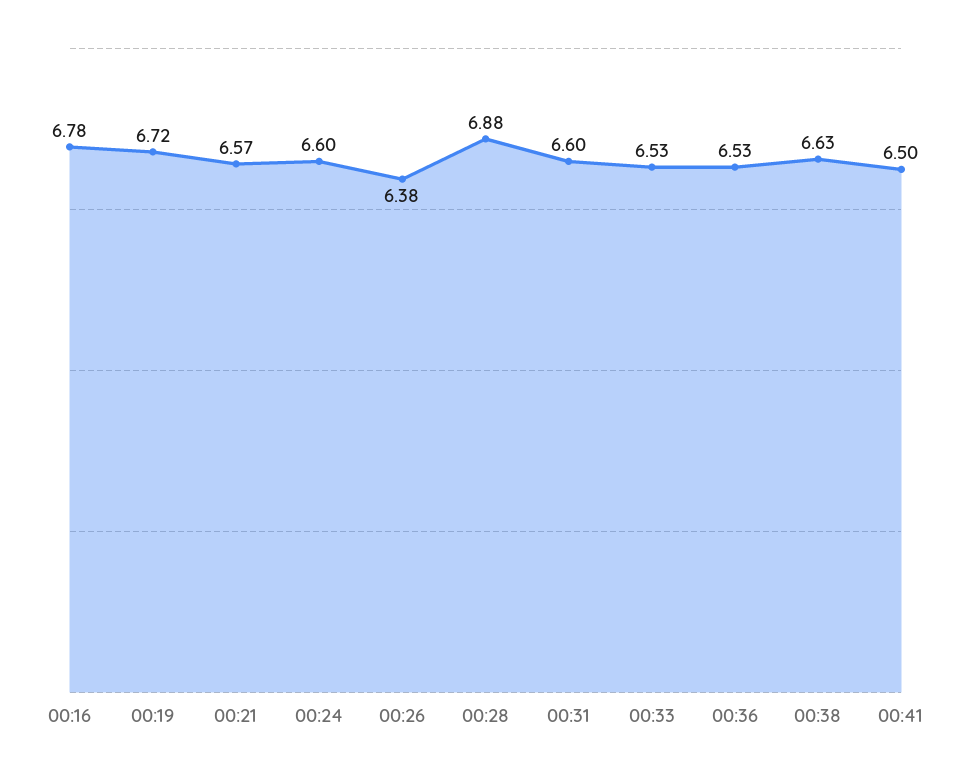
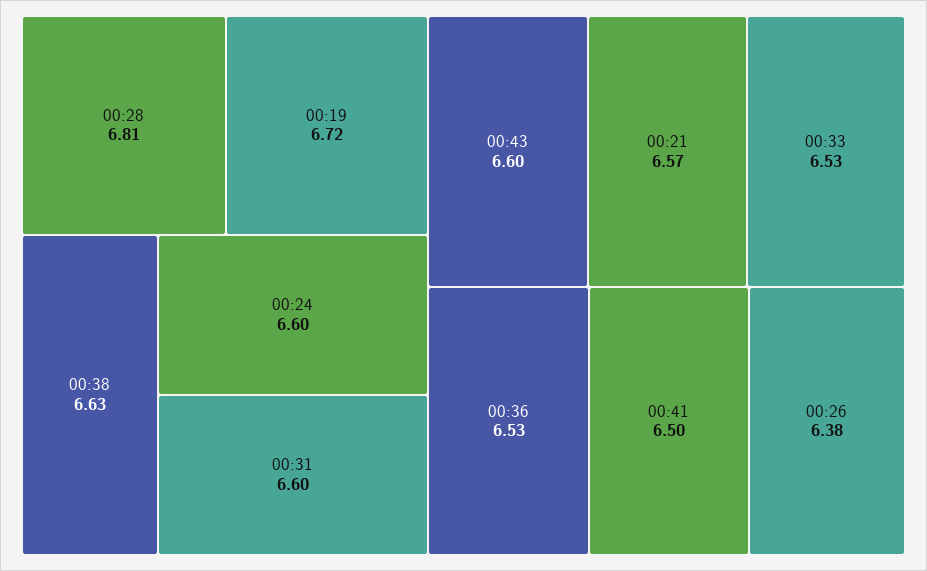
00:16: 6.78 -> none
00:28: 6.88 -> 6.81
00:43: none -> 6.6

